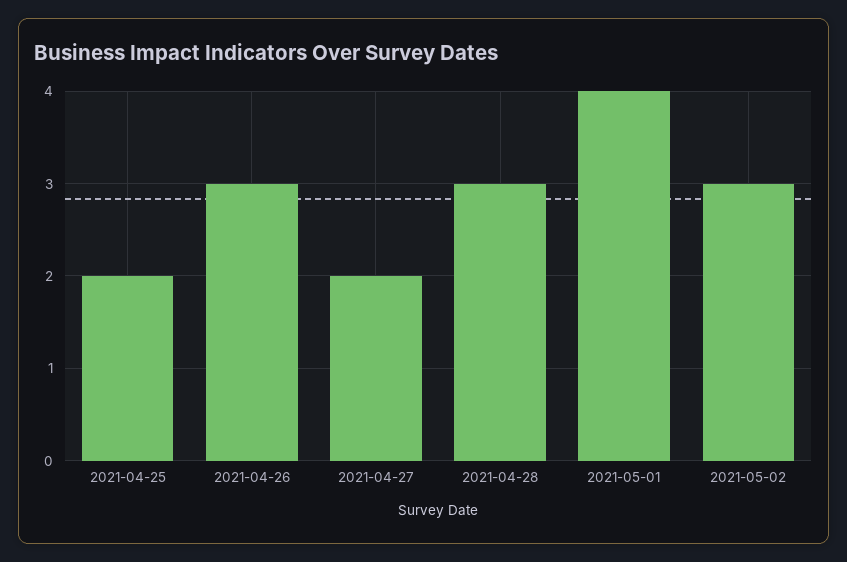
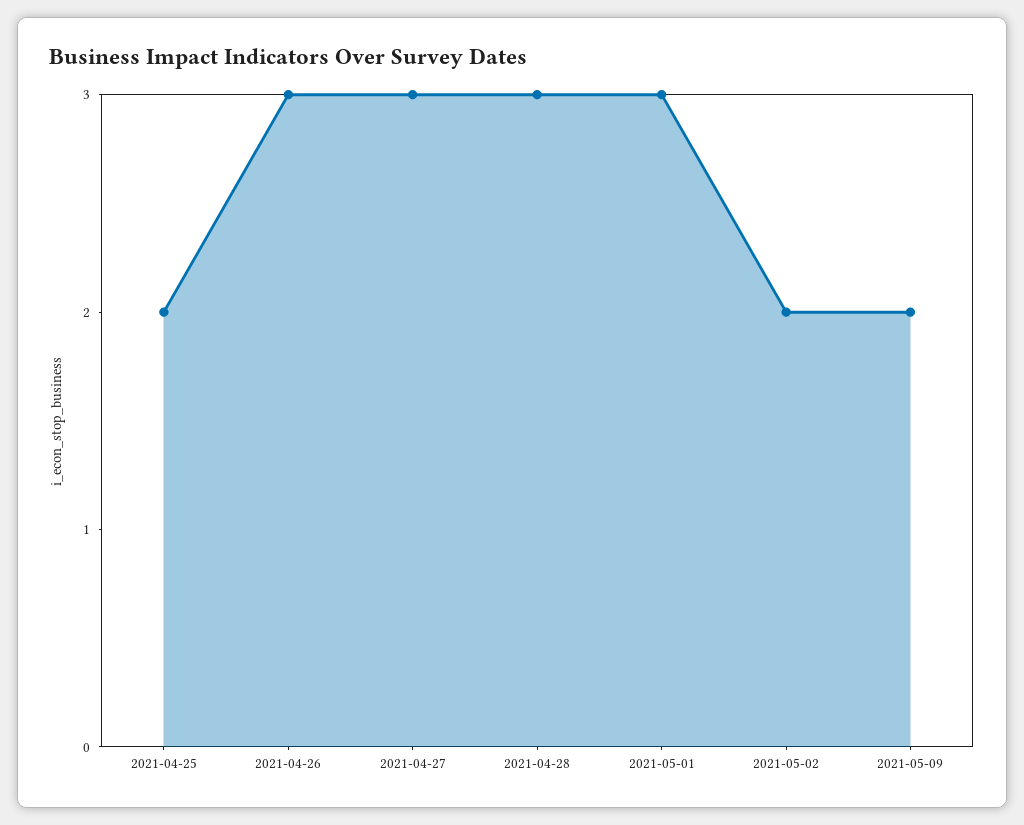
2021-04-27: 2 -> 3
2021-05-01: 4 -> 3
2021-05-02: 3 -> 2
2021-05-09: none -> 2

